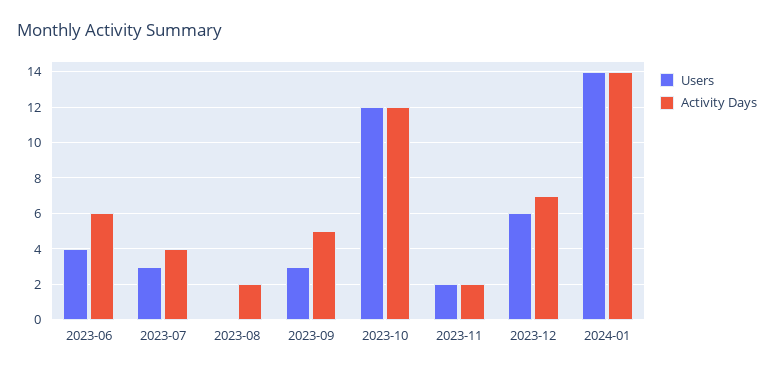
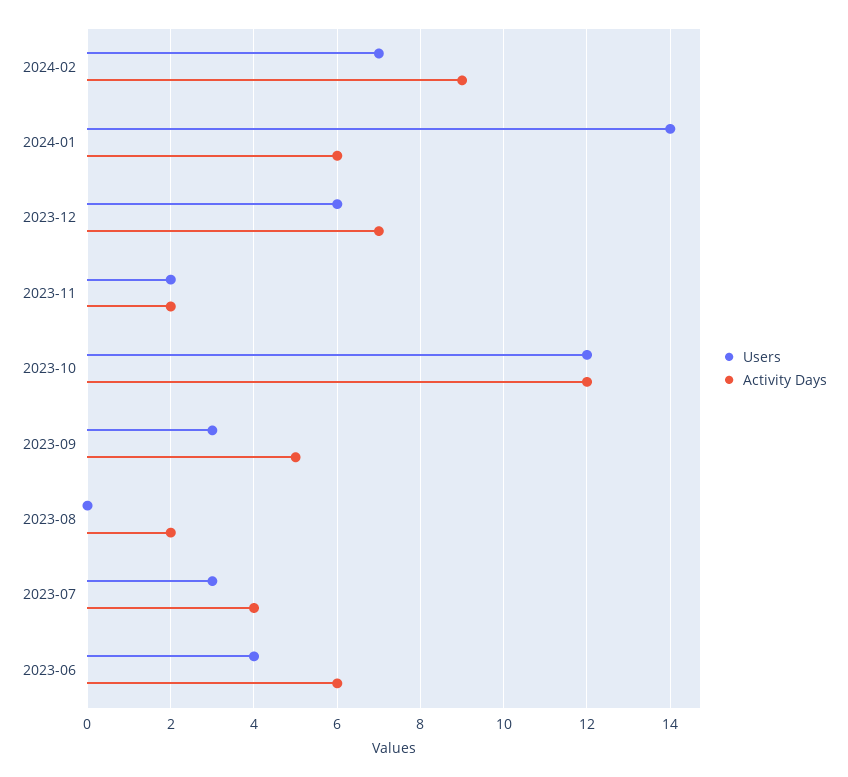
Activity Days, 2024-01: 14 -> 6
Users, 2024-02: none -> 7
Activity Days, 2024-02: none -> 9

